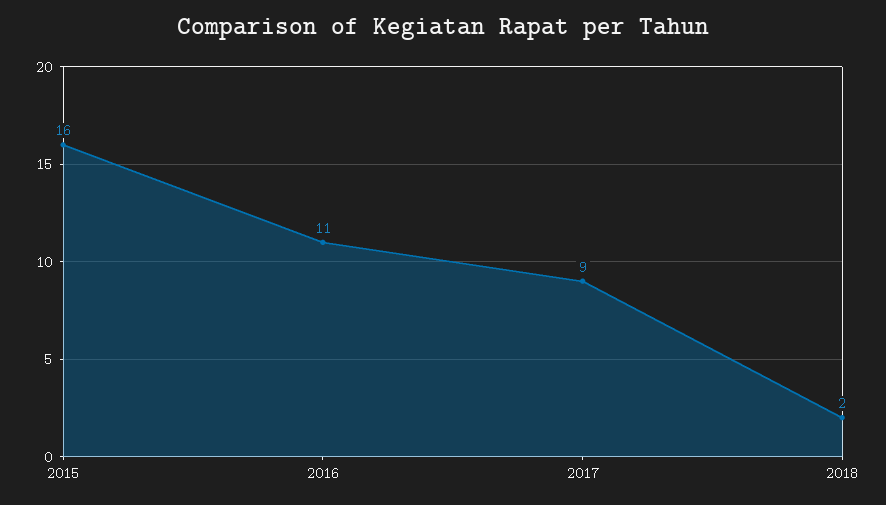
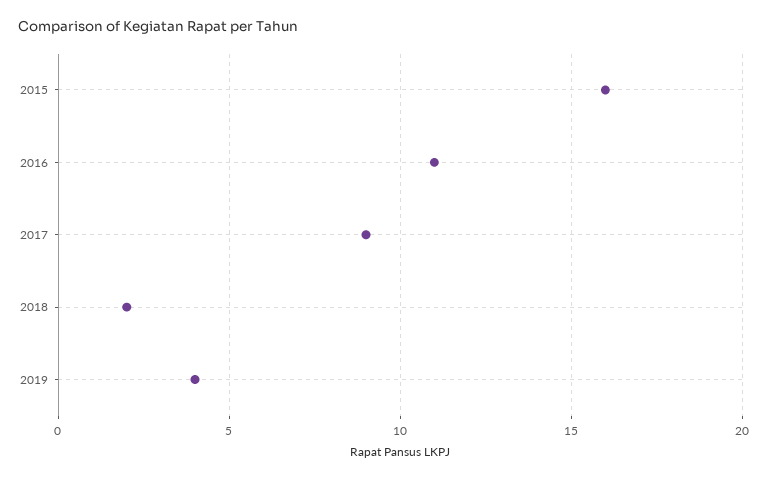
2019: none -> 4

